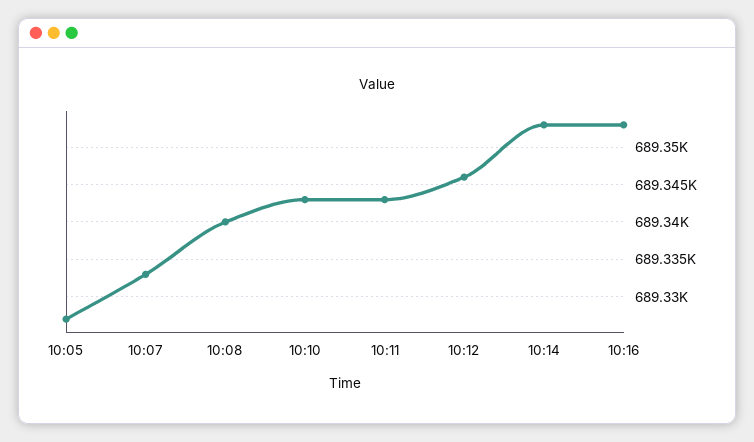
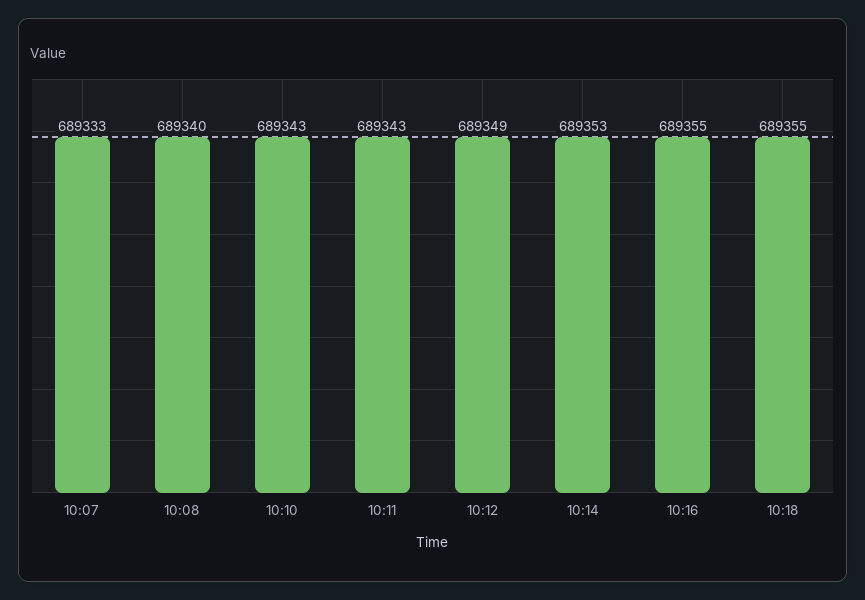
10:05: 689327 -> none
10:12: 689346 -> 689349
10:16: 689353 -> 689355
10:18: none -> 689355

